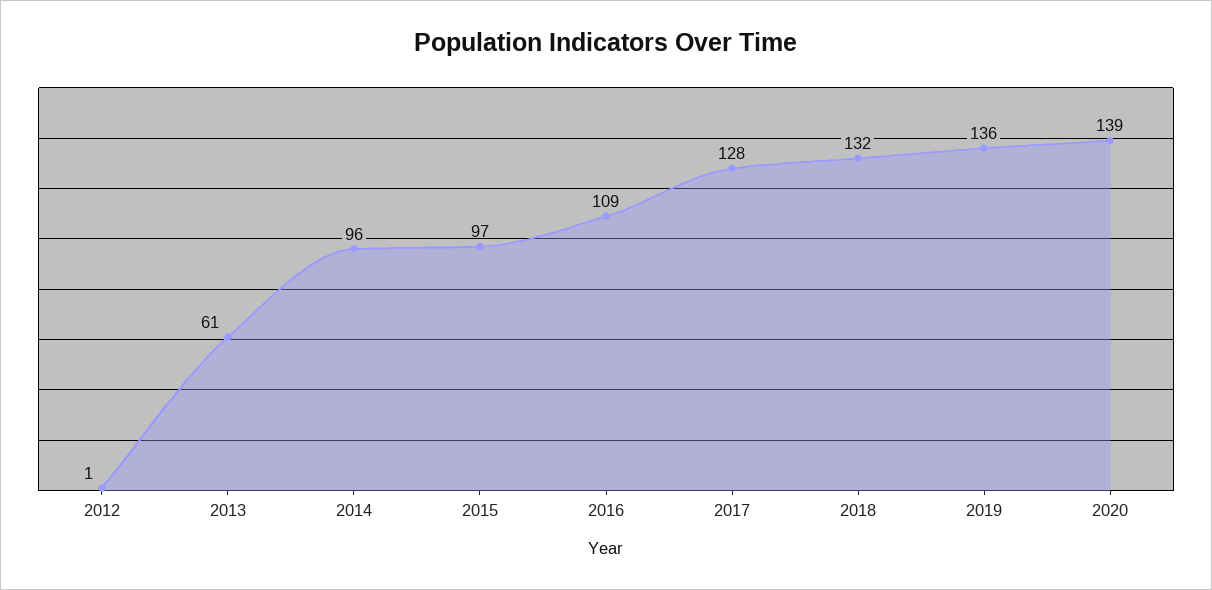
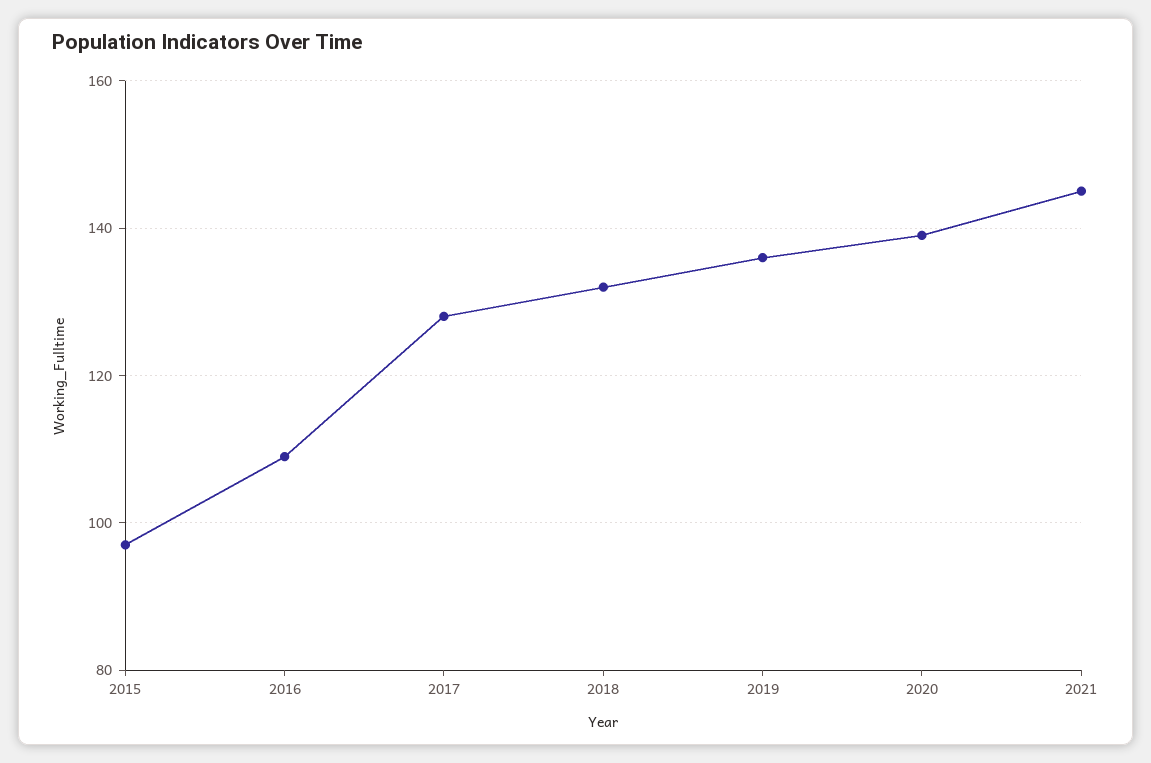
2012: 1 -> none
2013: 61 -> none
2014: 96 -> none
2021: none -> 145

